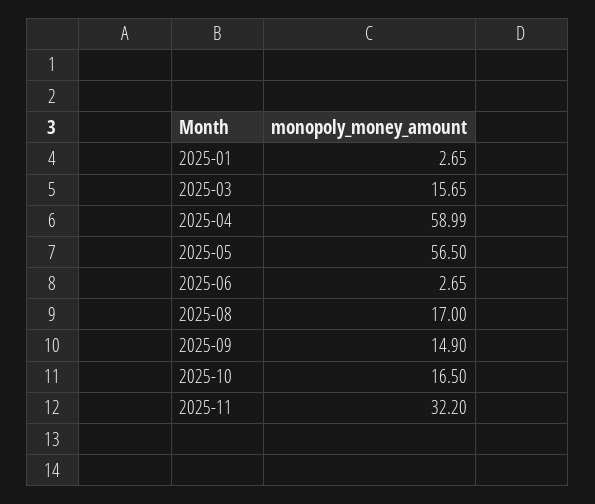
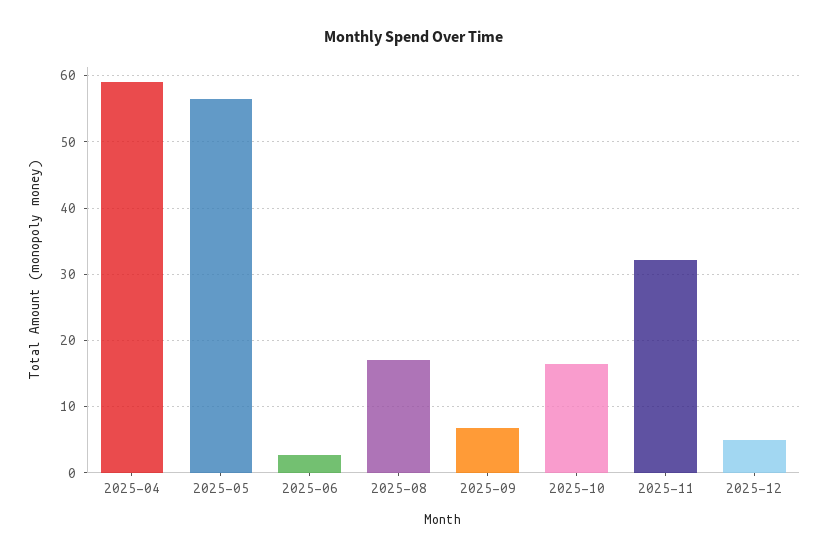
2025-01: 2.65 -> none
2025-03: 15.65 -> none
2025-09: 14.9 -> 7
2025-12: none -> 5

